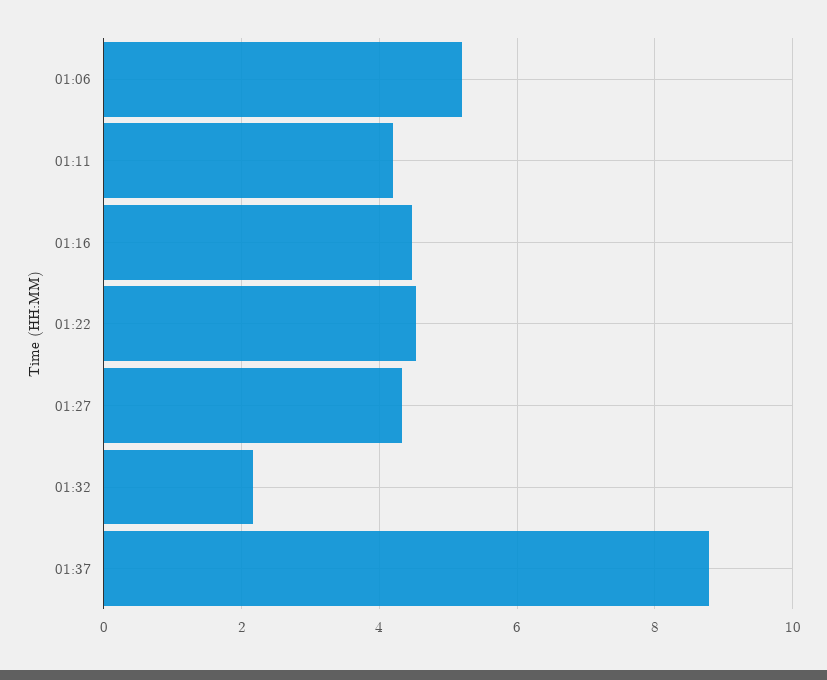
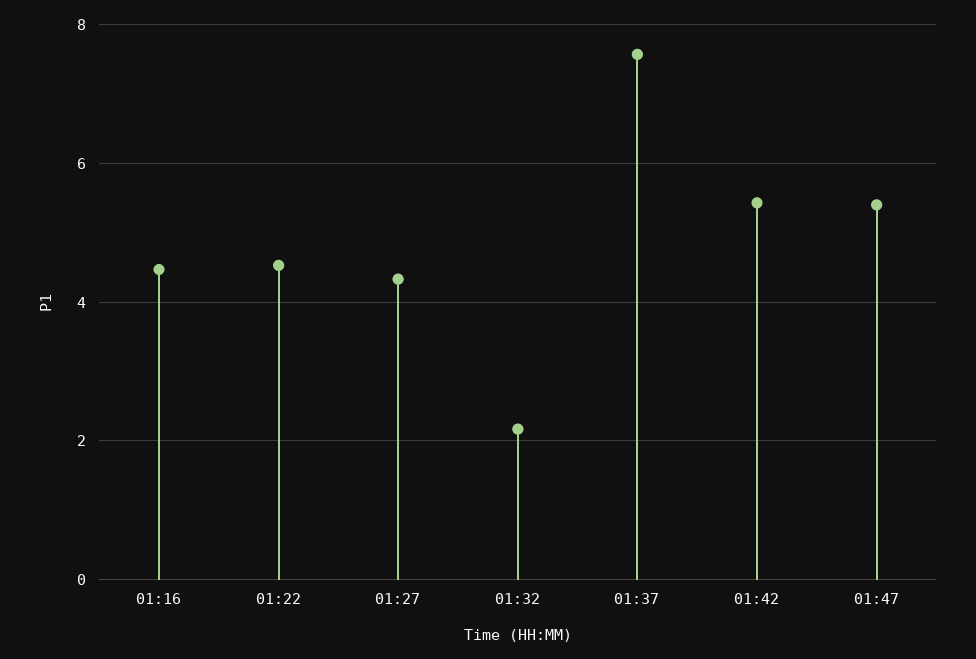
01:06: 5.2 -> none
01:11: 4.2 -> none
01:37: 8.8 -> 7.6
01:42: none -> 5.4
01:47: none -> 5.4

